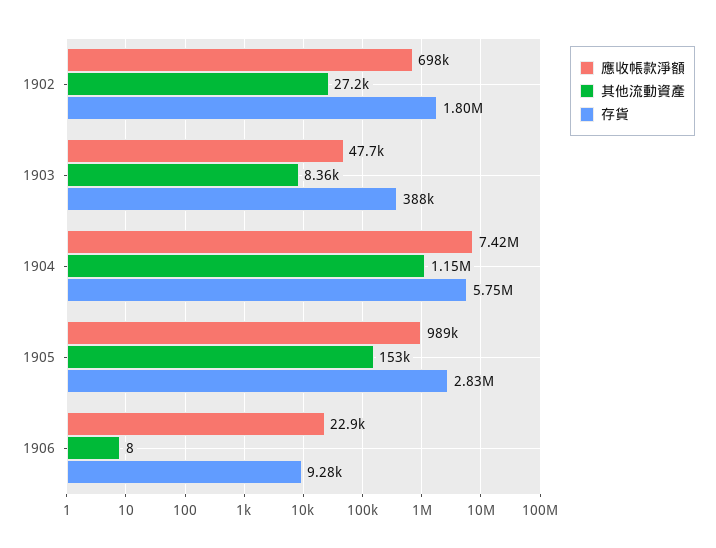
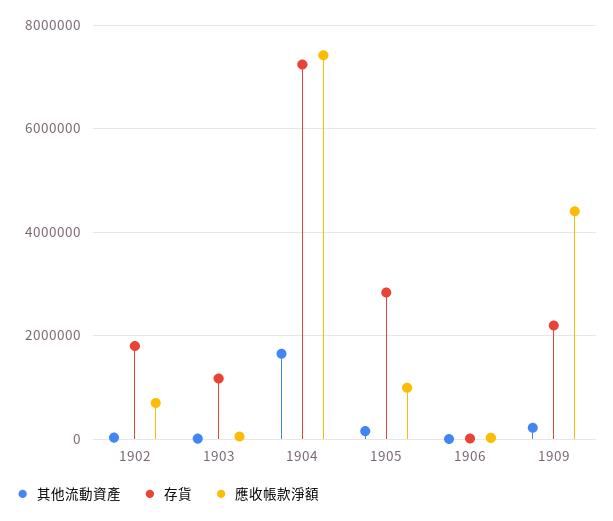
存貨, 1903: 388000 -> 1200000
其他流動資產, 1904: 1150000 -> 1600000
存貨, 1904: 5750000 -> 7200000
其他流動資產, 1909: none -> 200000
存貨, 1909: none -> 2200000
應收帳款淨額, 1909: none -> 4400000

